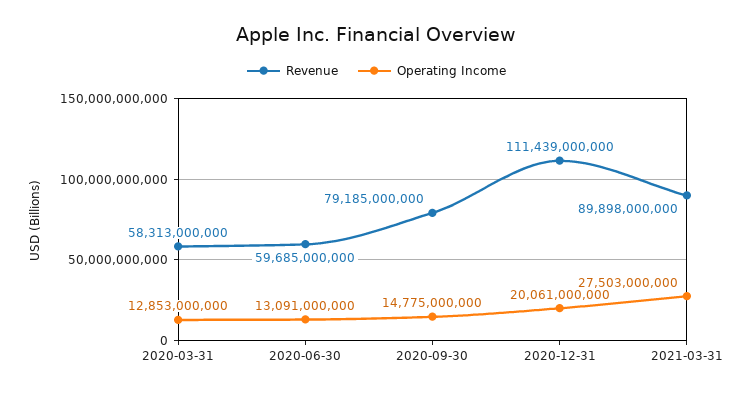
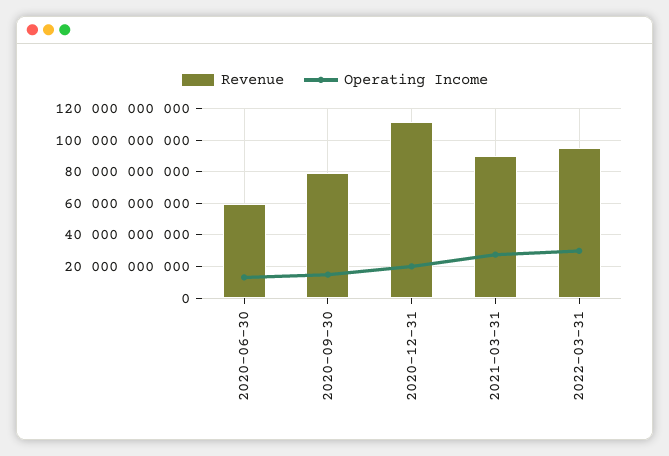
Revenue, 2020-03-31: 58313000000 -> none
Operating Income, 2020-03-31: 12853000000 -> none
Revenue, 2022-03-31: none -> 95000000000
Operating Income, 2022-03-31: none -> 30000000000

